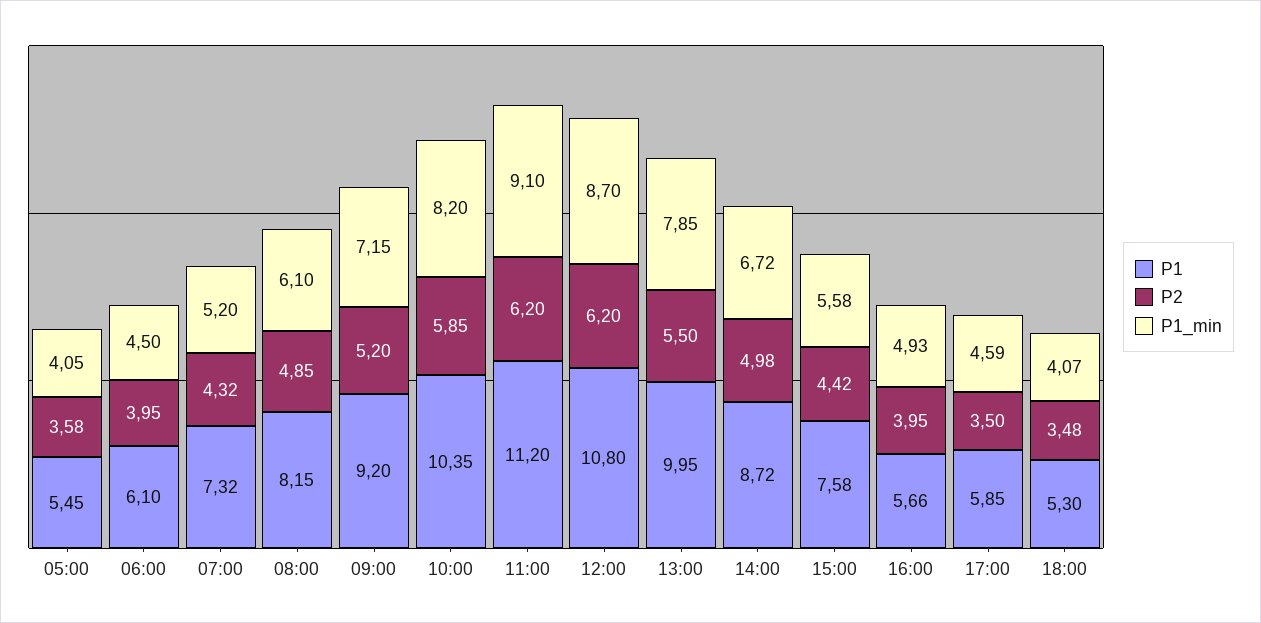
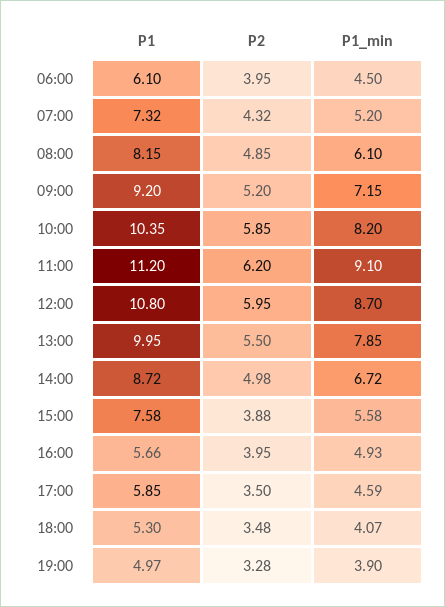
P1, 05:00: 5.45 -> none
P2, 05:00: 3.58 -> none
P1_min, 05:00: 4.05 -> none
P2, 12:00: 6.2 -> 5.95
P2, 15:00: 4.42 -> 3.88
P1, 19:00: none -> 4.97
P2, 19:00: none -> 3.28
P1_min, 19:00: none -> 3.9

